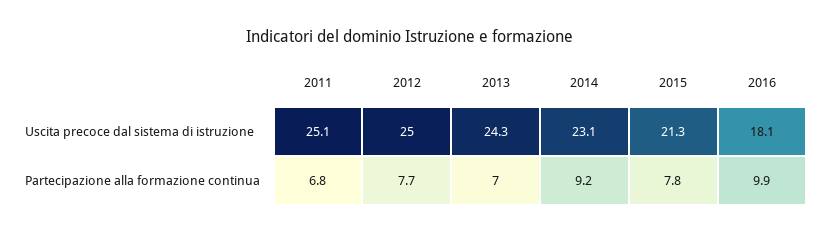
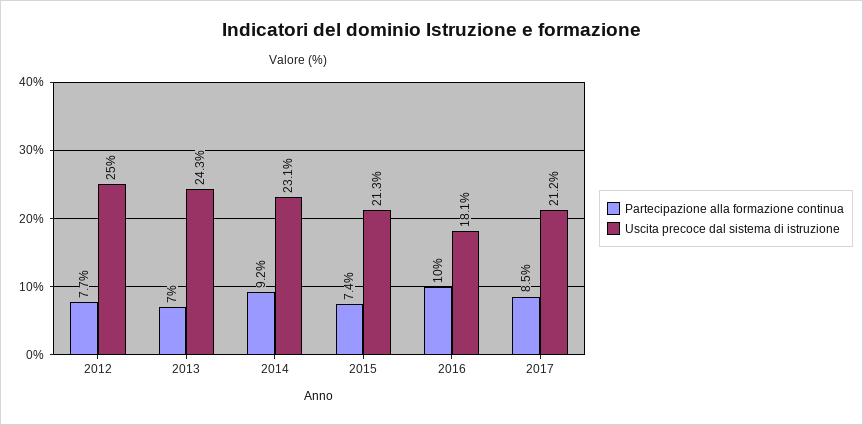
Uscita precoce dal sistema di istruzione, 2011: 25.1 -> none
Partecipazione alla formazione continua, 2011: 6.8 -> none
Partecipazione alla formazione continua, 2015: 7.8 -> 7.4
Partecipazione alla formazione continua, 2016: 9.9 -> 10
Partecipazione alla formazione continua, 2017: none -> 8.5
Uscita precoce dal sistema di istruzione, 2017: none -> 21.2

